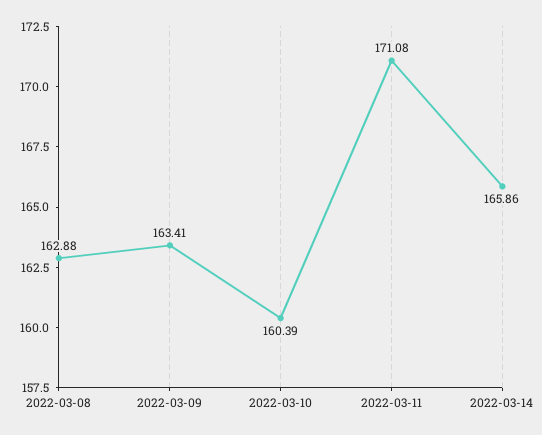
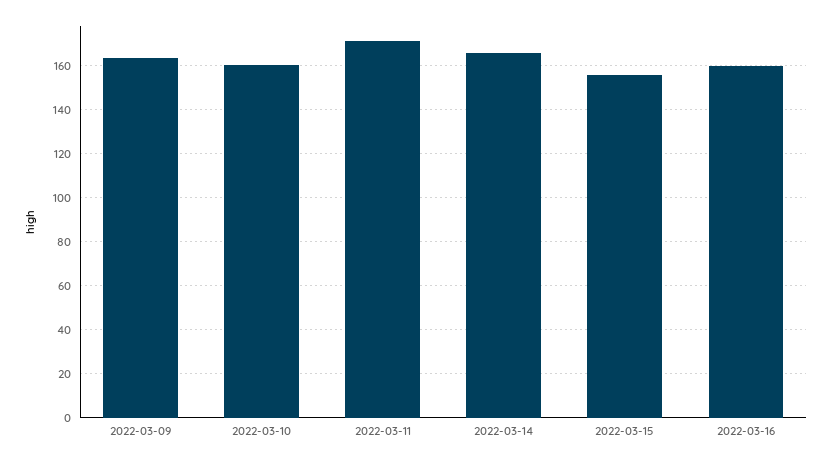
2022-03-08: 162.88 -> none
2022-03-15: none -> 155
2022-03-16: none -> 160

